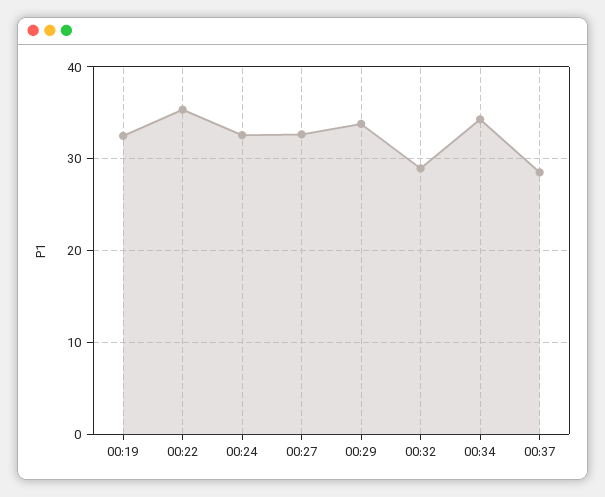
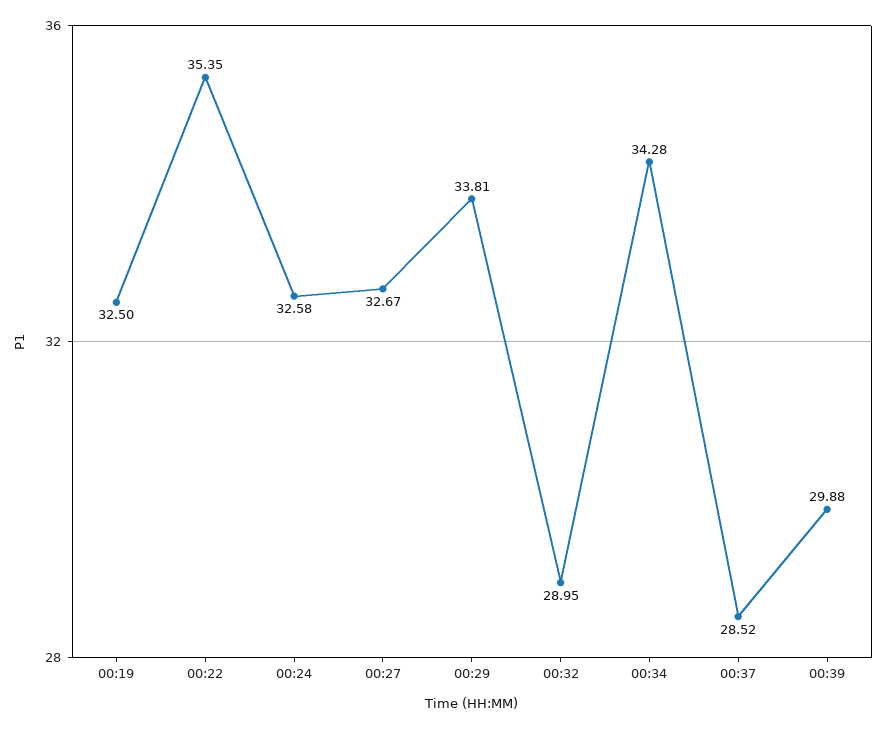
00:39: none -> 29.88

